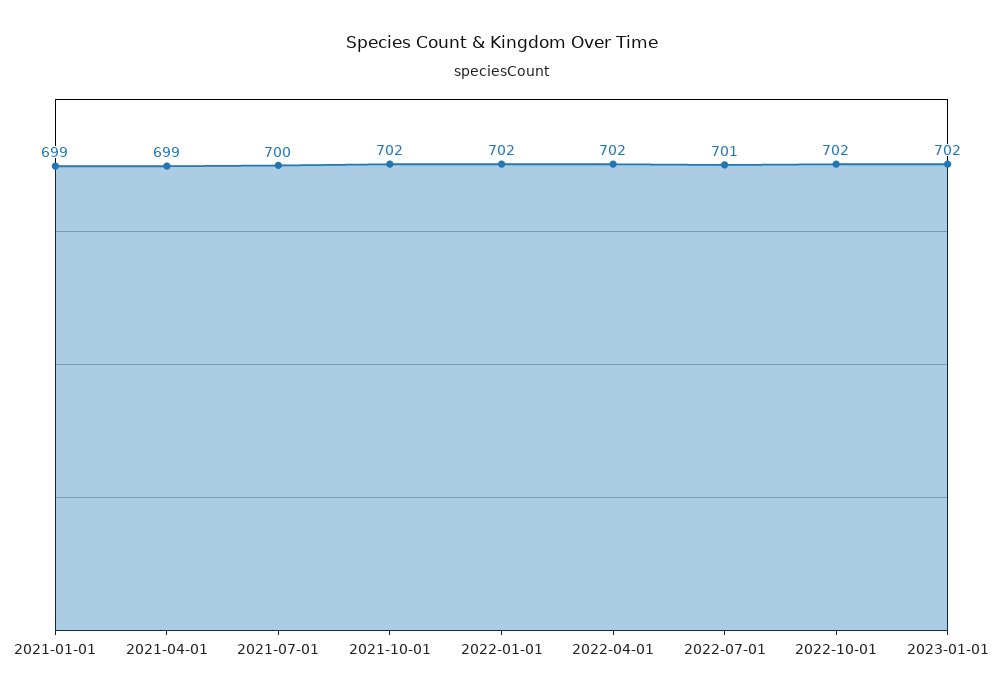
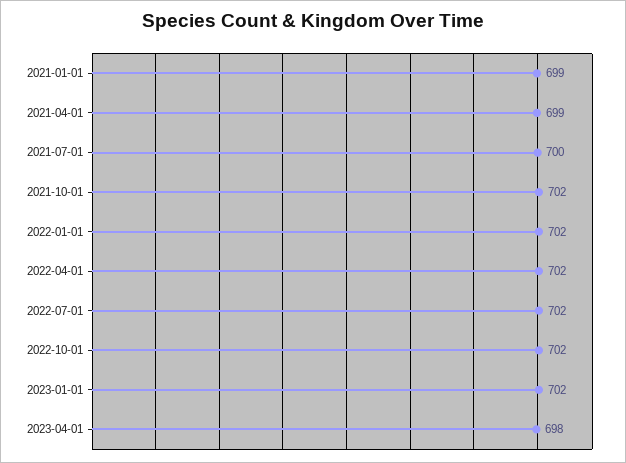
2022-07-01: 701 -> 702
2023-04-01: none -> 698

